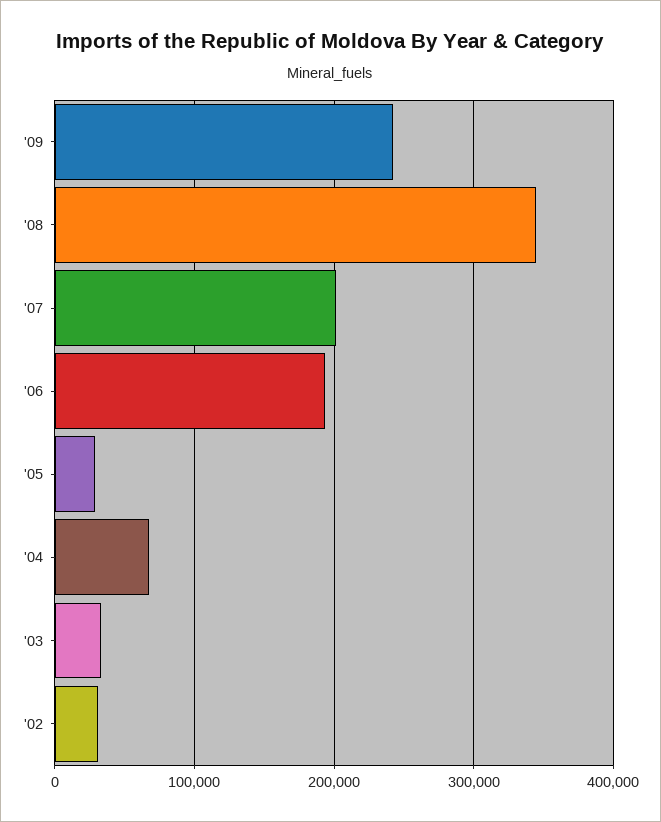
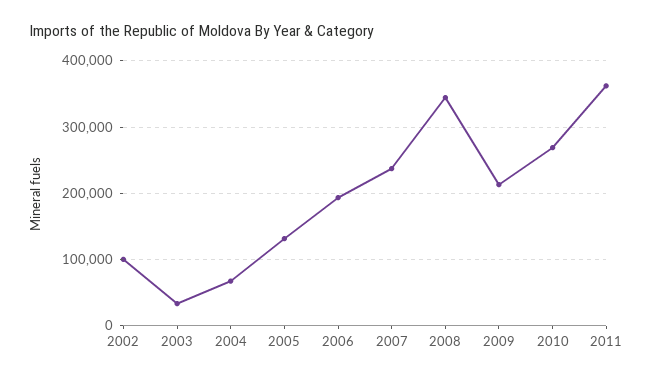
'09: 240000 -> 210000
'07: 200000 -> 240000
'05: 30000 -> 130000
'02: 30000 -> 100000
2010: none -> 270000
2011: none -> 360000

